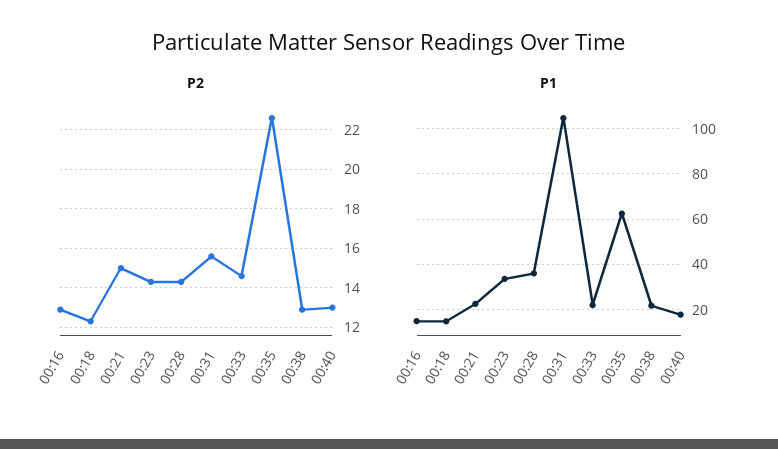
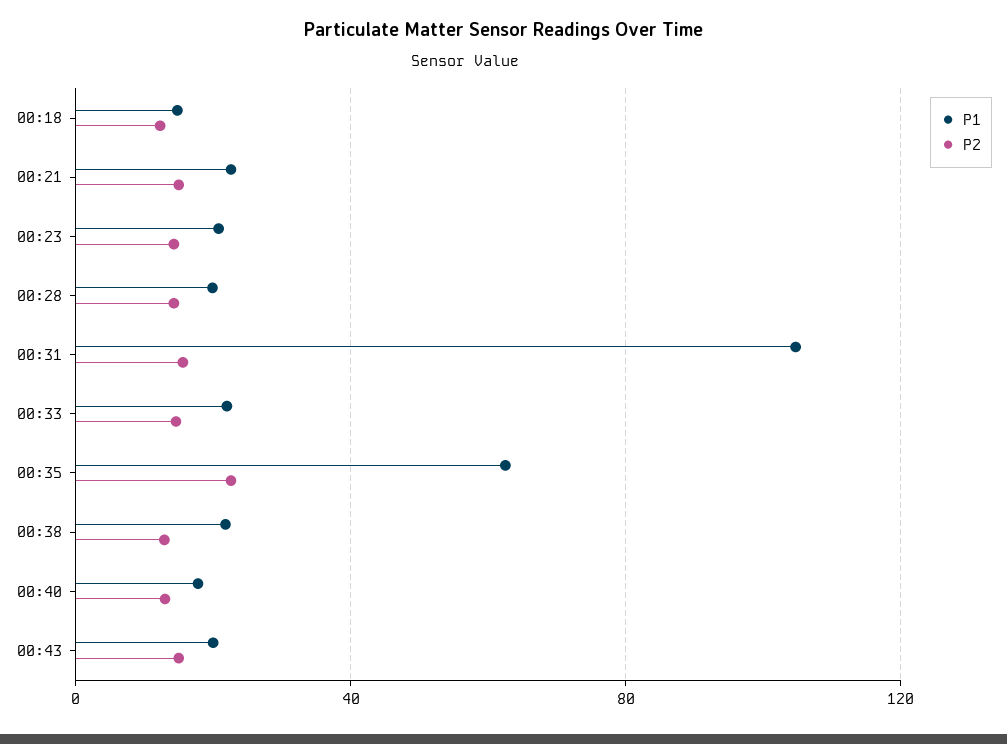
P2, 00:16: 13 -> none
P1, 00:16: 15 -> none
P1, 00:23: 35 -> 20
P1, 00:28: 35 -> 20
P1, 00:43: none -> 20
P2, 00:43: none -> 15

